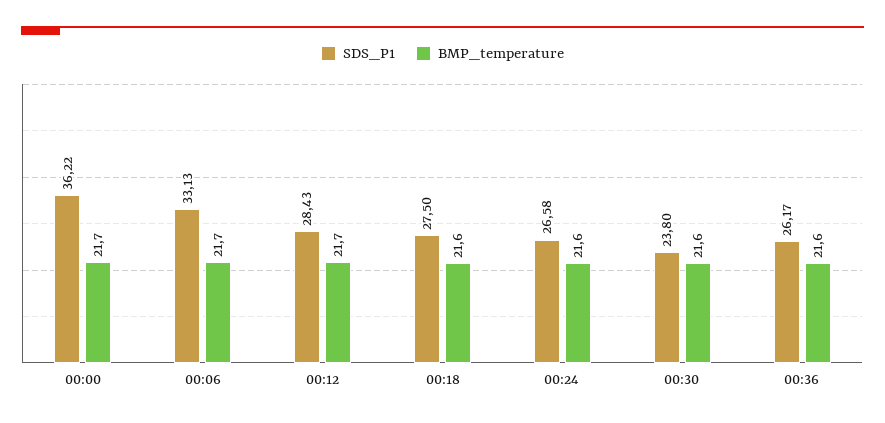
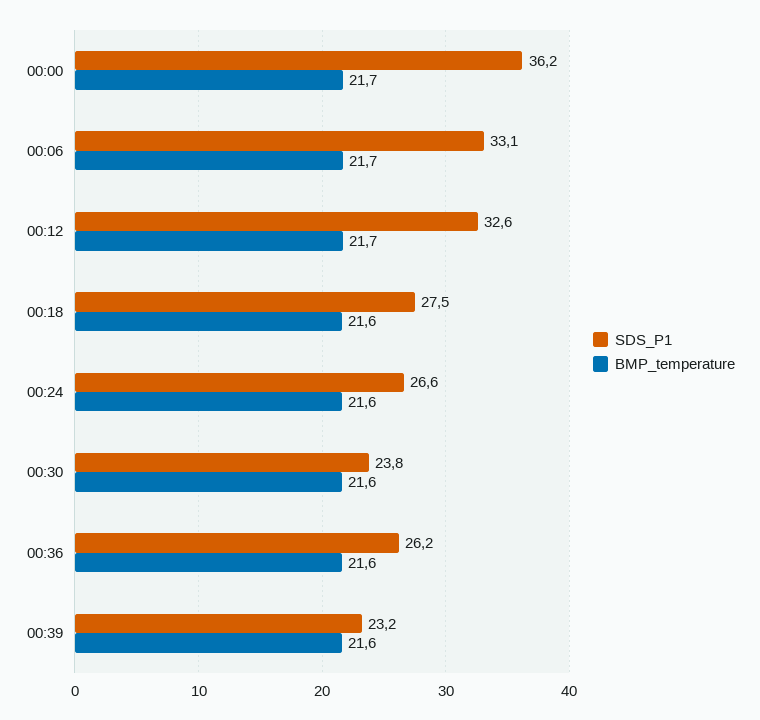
SDS_P1, 00:12: 28.43 -> 32.6
SDS_P1, 00:39: none -> 23.2
BMP_temperature, 00:39: none -> 21.6

